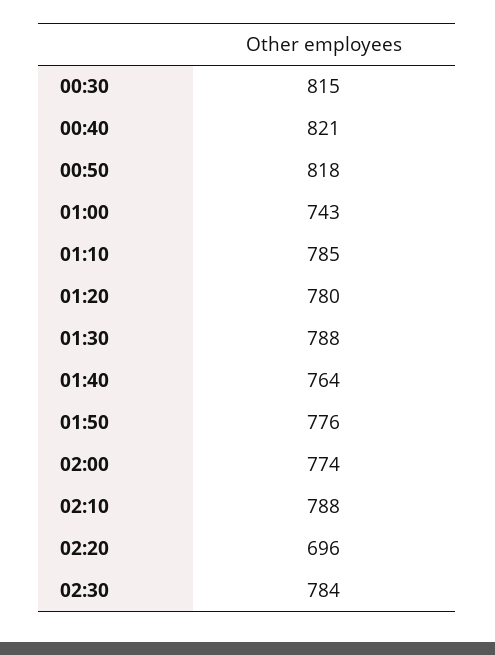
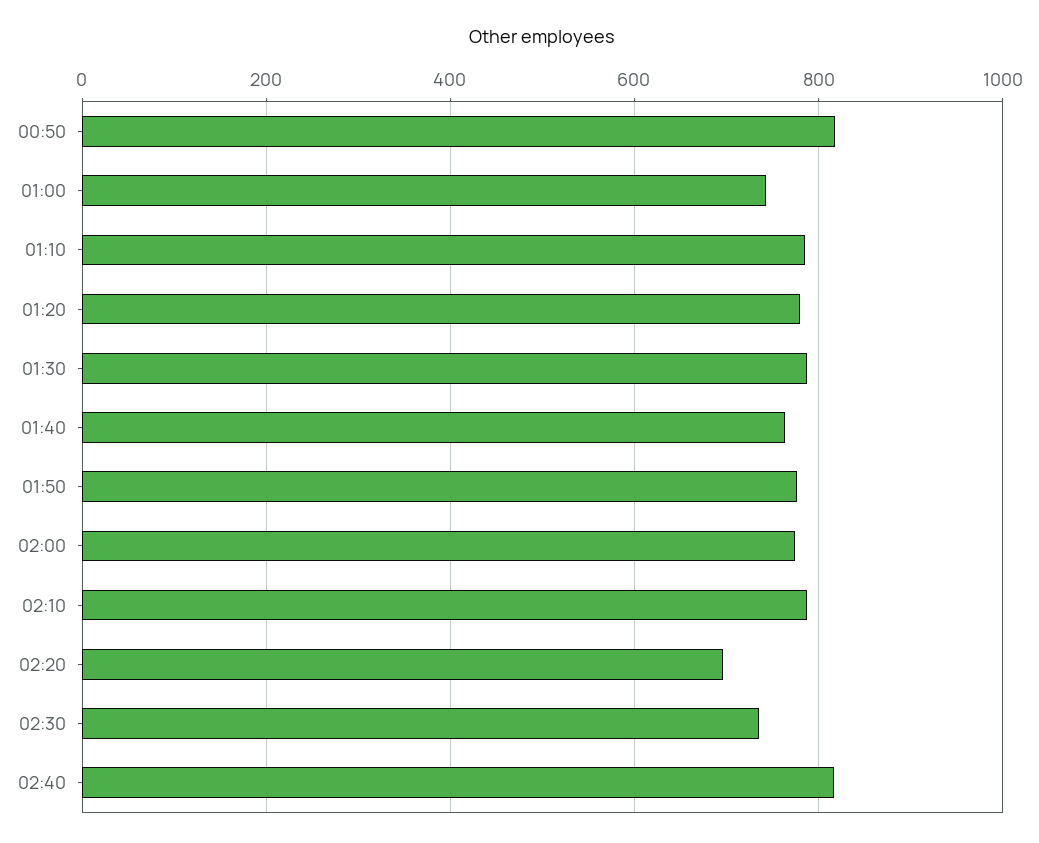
00:30: 815 -> none
00:40: 821 -> none
02:30: 784 -> 740
02:40: none -> 820

